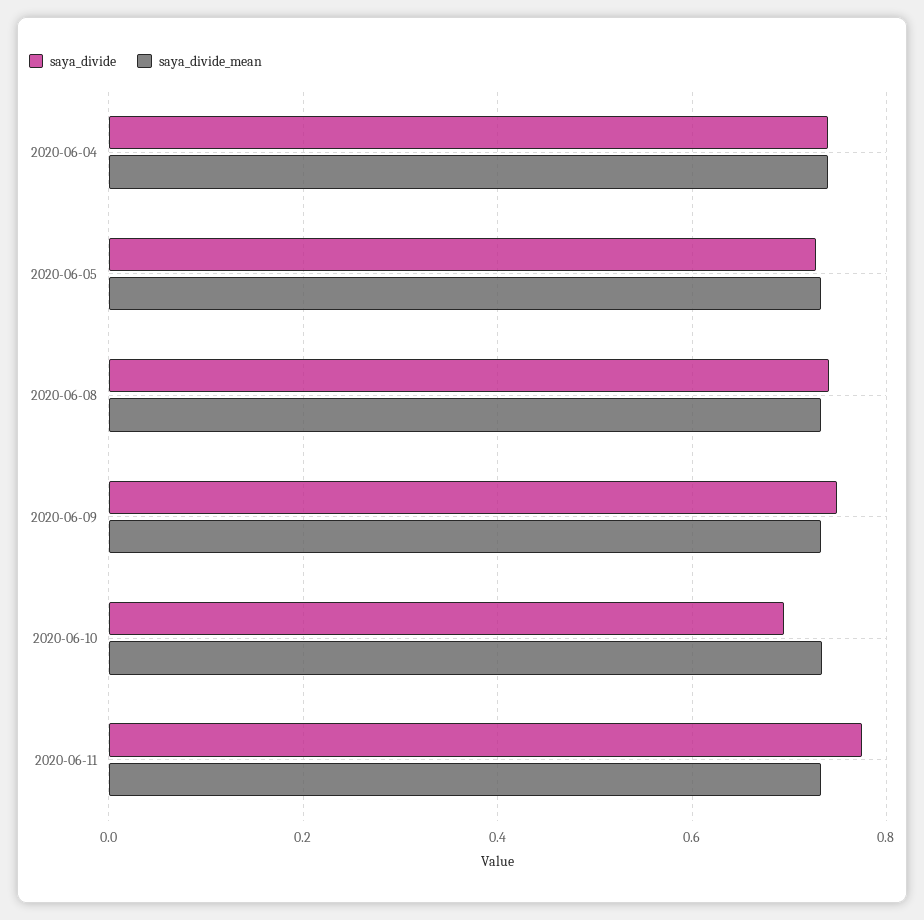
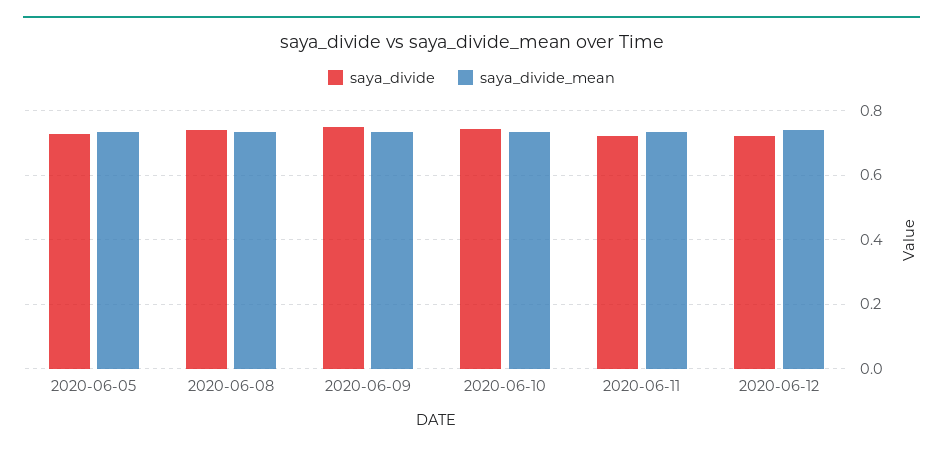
saya_divide, 2020-06-04: 0.74 -> none
saya_divide_mean, 2020-06-04: 0.74 -> none
saya_divide, 2020-06-10: 0.7 -> 0.74
saya_divide, 2020-06-11: 0.78 -> 0.72
saya_divide, 2020-06-12: none -> 0.72
saya_divide_mean, 2020-06-12: none -> 0.74

